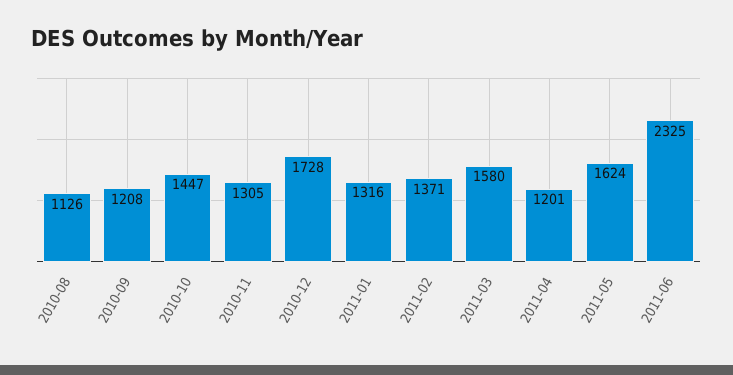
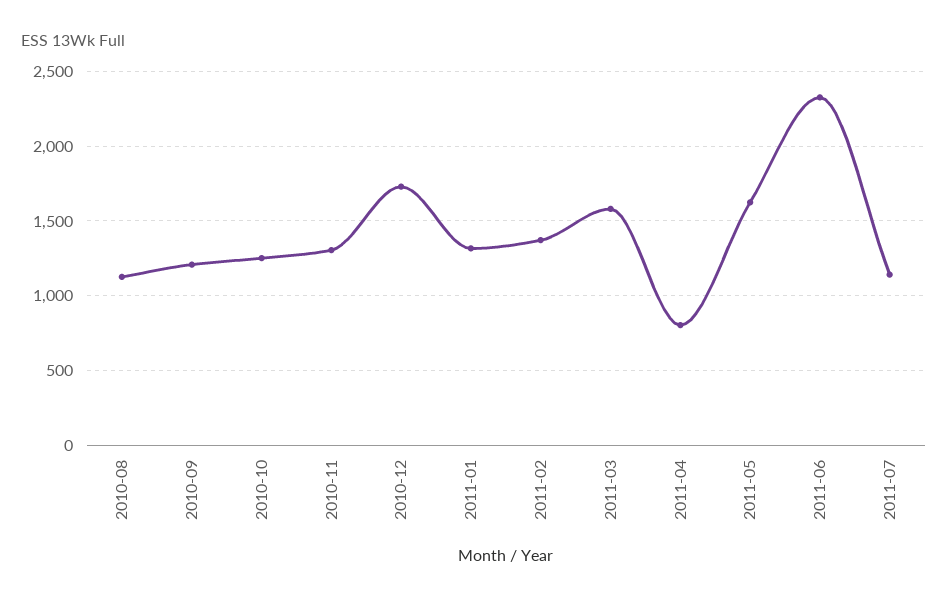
2010-10: 1447 -> 1250
2011-04: 1201 -> 800
2011-07: none -> 1150

